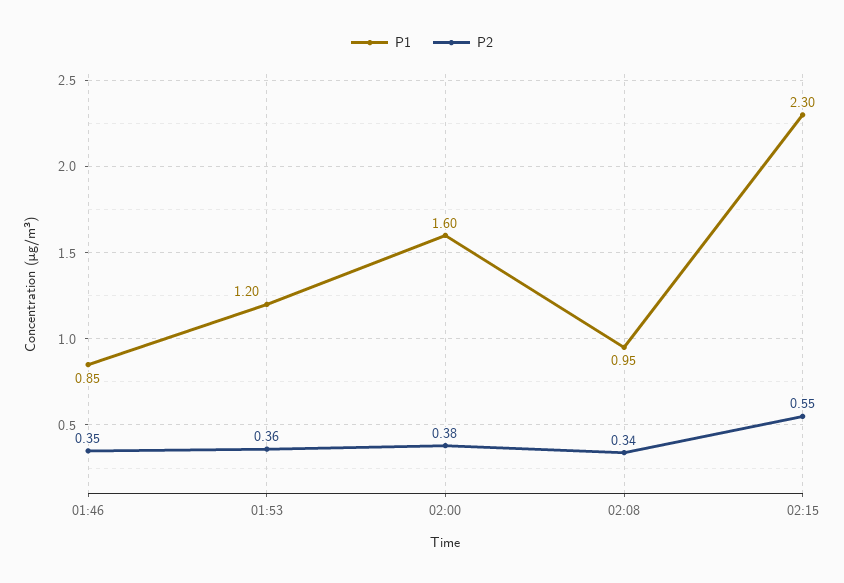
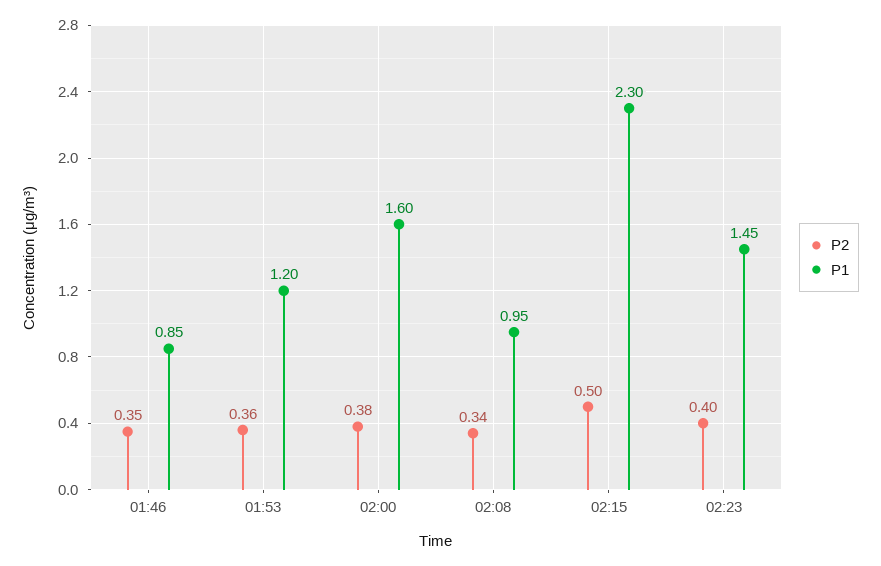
P2, 02:15: 0.55 -> 0.5
P2, 02:23: none -> 0.4
P1, 02:23: none -> 1.45

